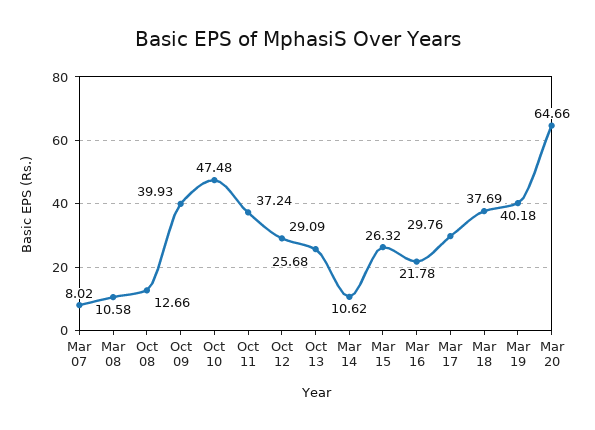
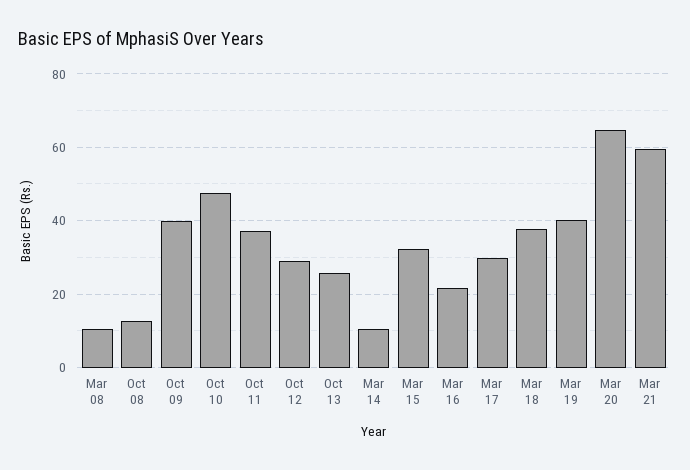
Mar 07: 8.02 -> none
Mar 15: 26.32 -> 32
Mar 21: none -> 60

